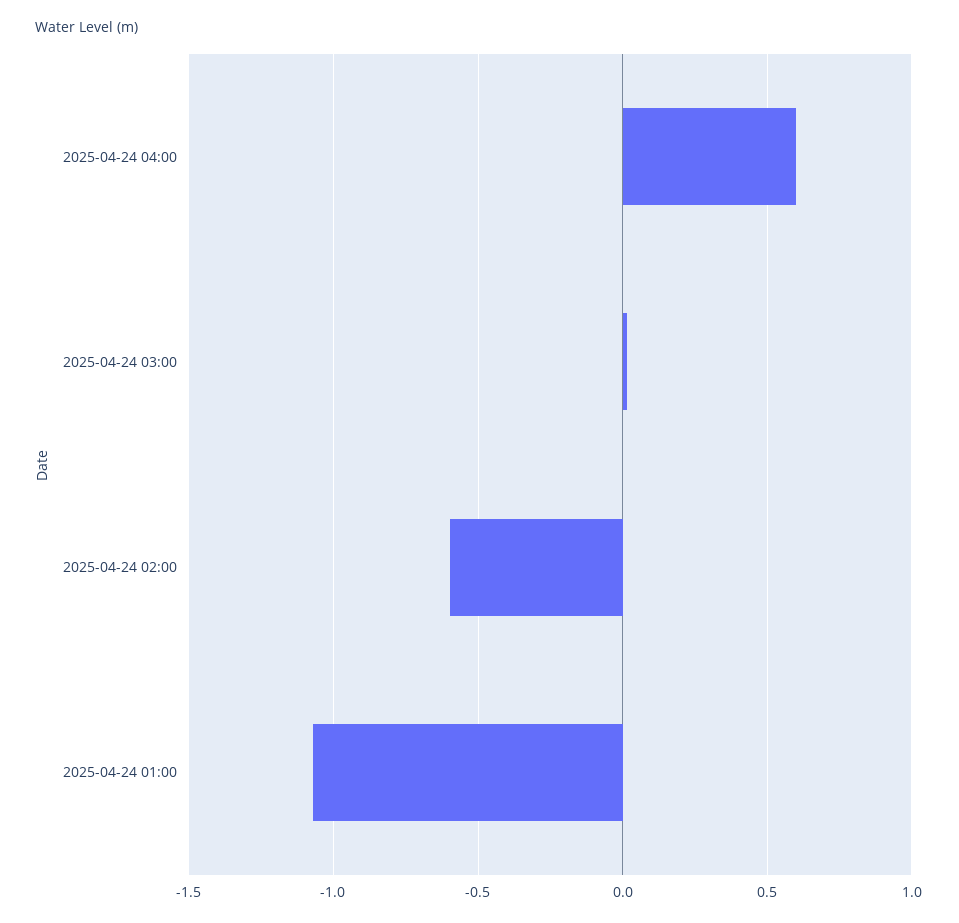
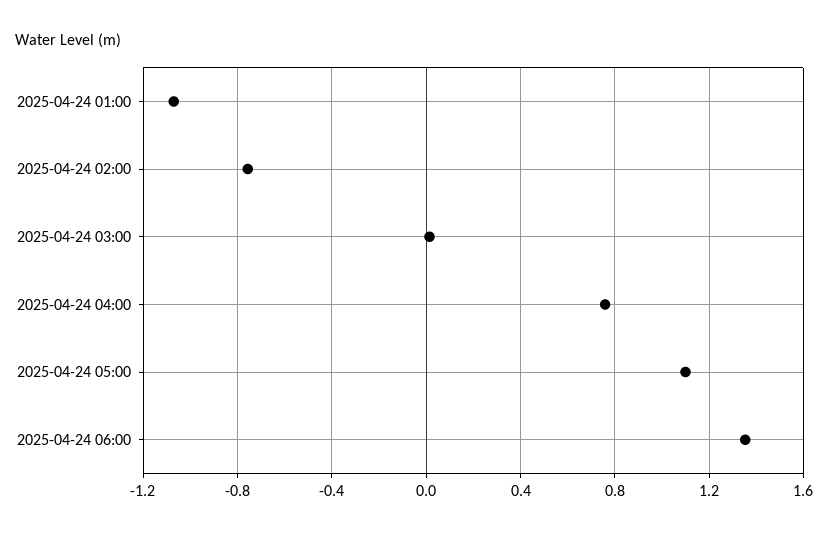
2025-04-24 04:00: 0.6 -> 0.75
2025-04-24 02:00: -0.6 -> -0.75
2025-04-24 05:00: none -> 1.1
2025-04-24 06:00: none -> 1.35

